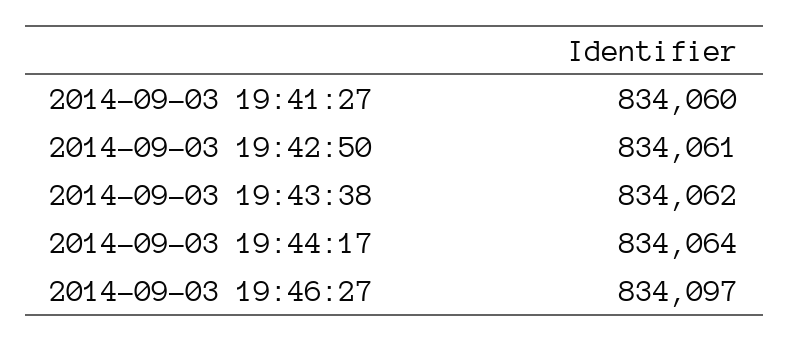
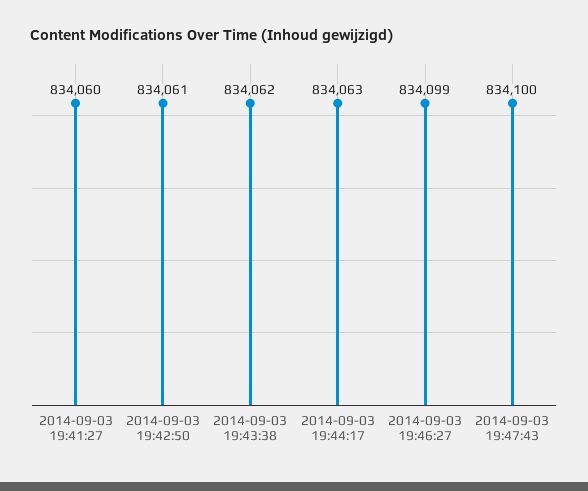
2014-09-03 19:44:17: 834064 -> 834063
2014-09-03 19:46:27: 834097 -> 834099
2014-09-03 19:47:43: none -> 834100

